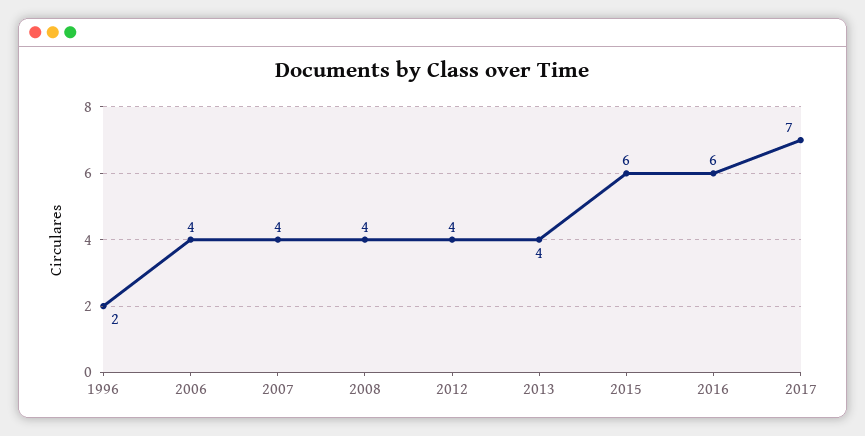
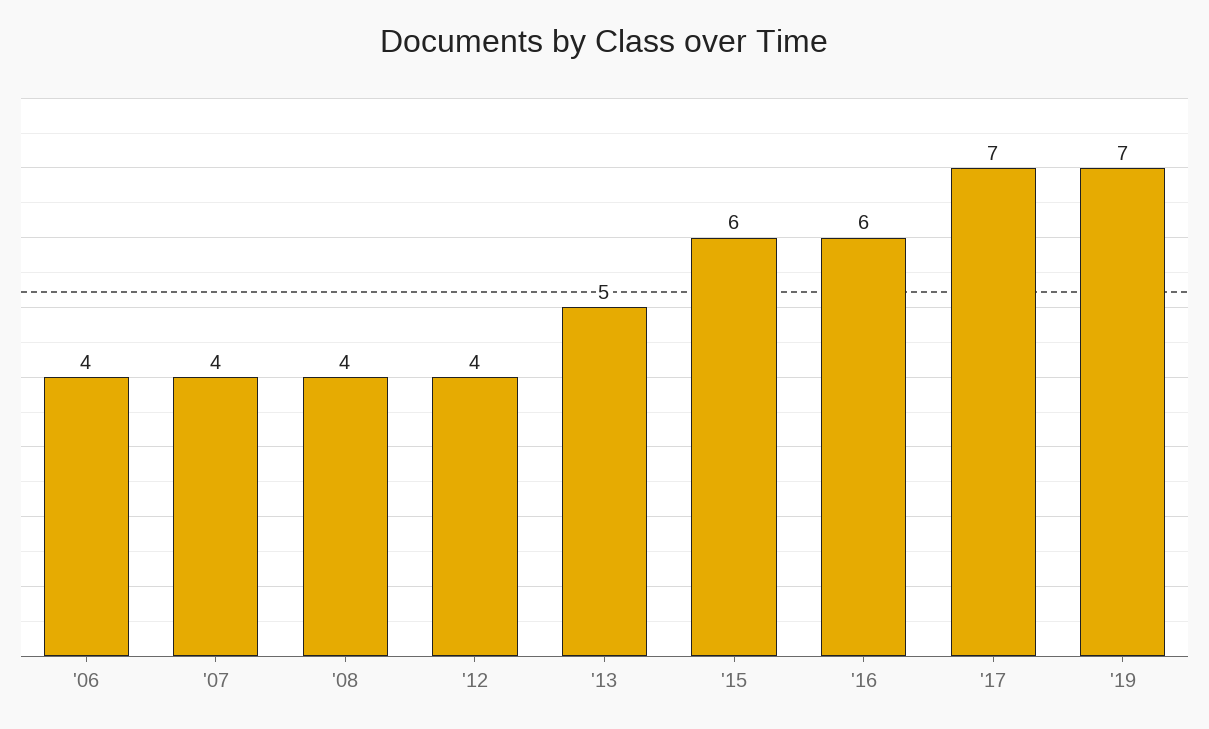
1996: 2 -> none
2013: 4 -> 5
'19: none -> 7

